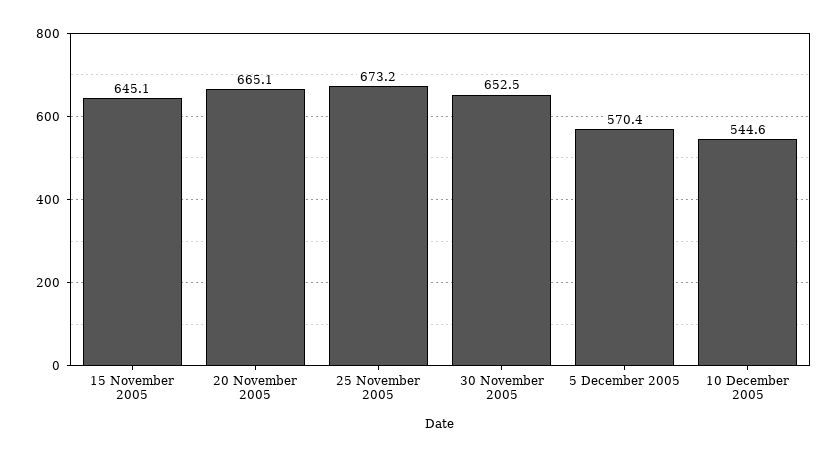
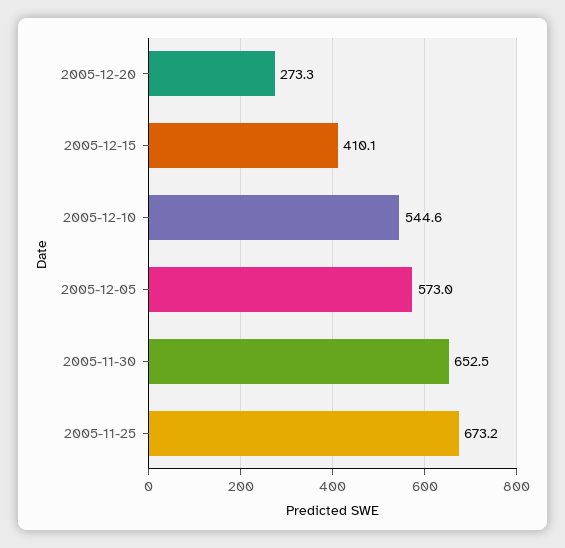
15 November 2005: 645.1 -> none
20 November 2005: 665.1 -> none
5 December 2005: 570.4 -> 573
2005-12-20: none -> 273.3
2005-12-15: none -> 410.1

